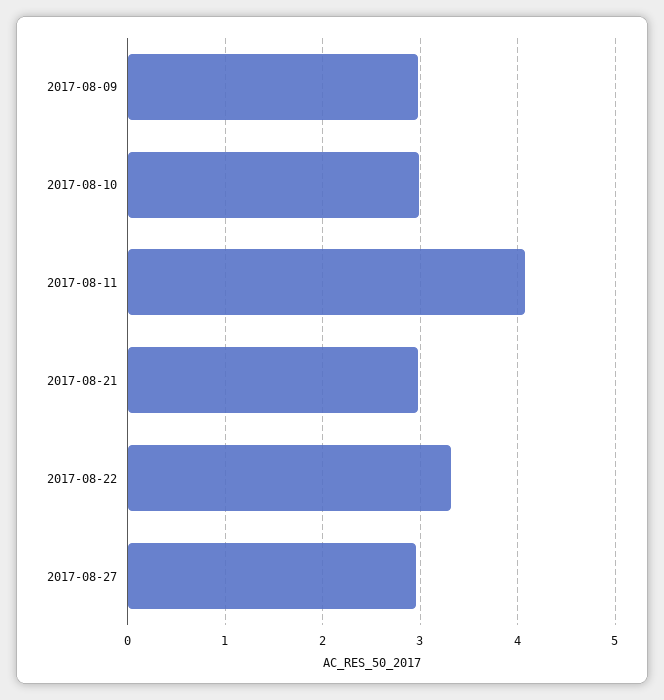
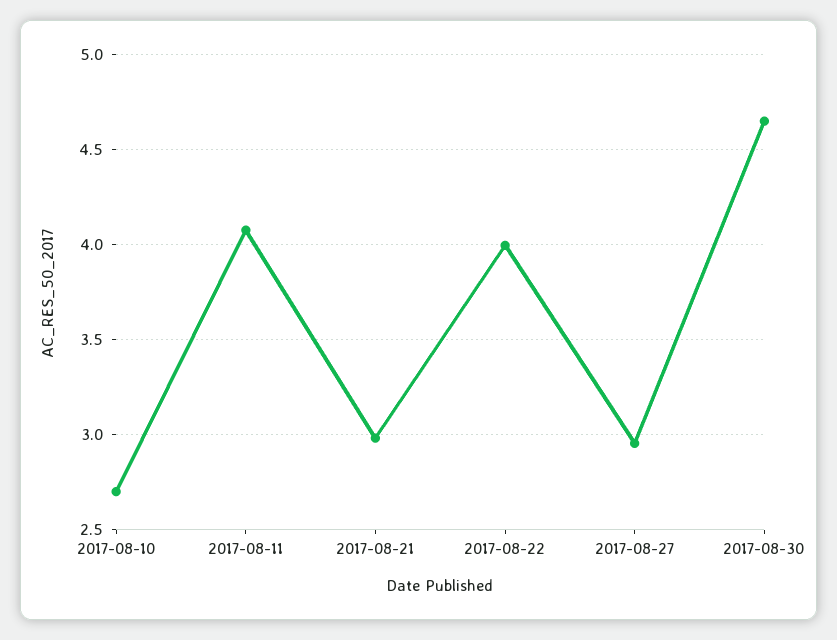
2017-08-09: 3 -> none
2017-08-10: 3 -> 2.7
2017-08-22: 3.3 -> 4
2017-08-30: none -> 4.65

